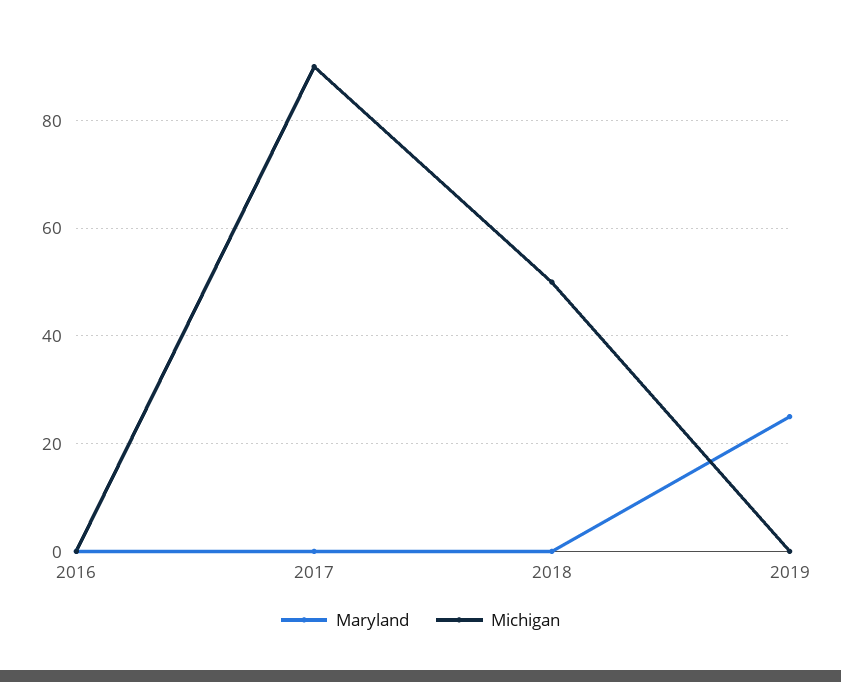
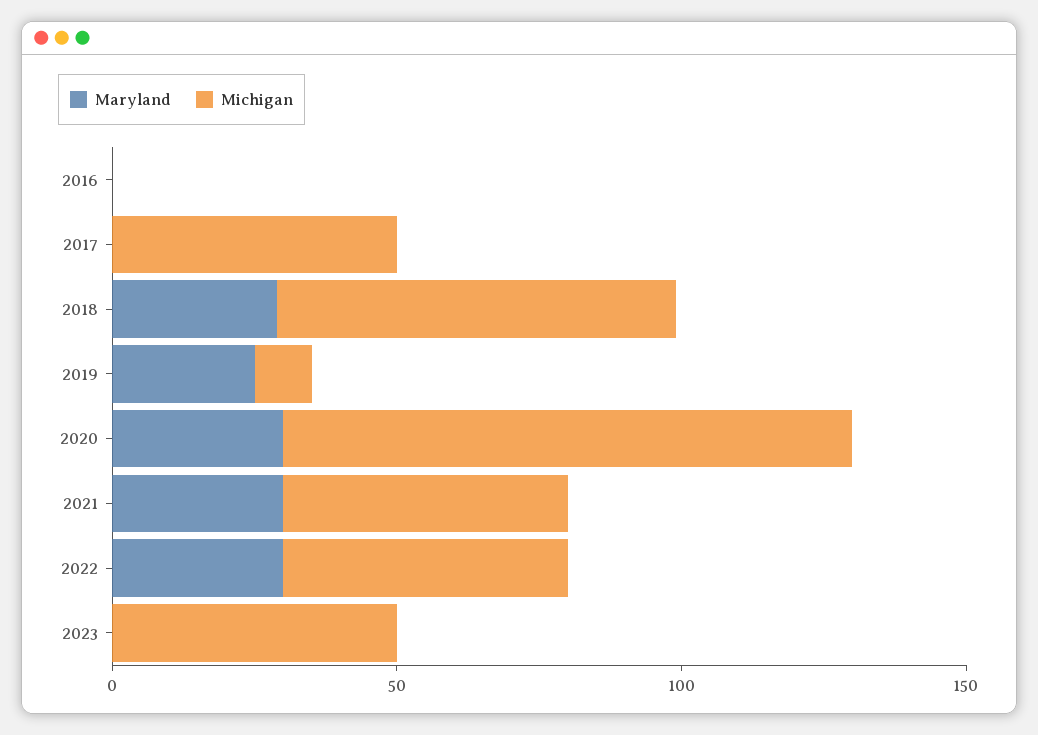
Michigan, 2017: 90 -> 50
Maryland, 2018: 0 -> 30
Michigan, 2018: 50 -> 70
Michigan, 2019: 0 -> 10
Maryland, 2020: none -> 30
Michigan, 2020: none -> 100
Maryland, 2021: none -> 30
Michigan, 2021: none -> 50
Maryland, 2022: none -> 30
Michigan, 2022: none -> 50
Maryland, 2023: none -> 0
Michigan, 2023: none -> 50

